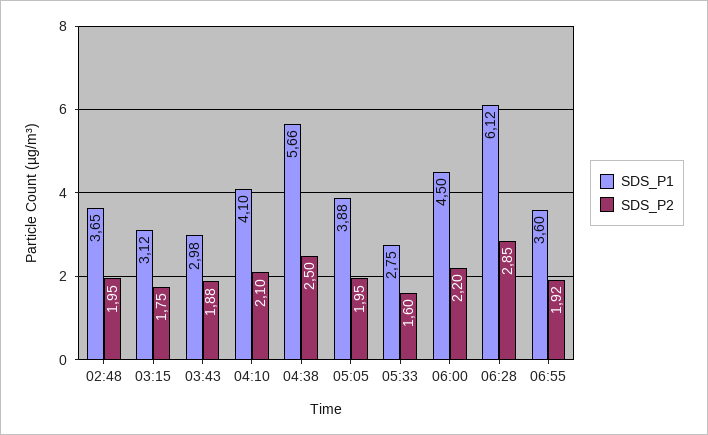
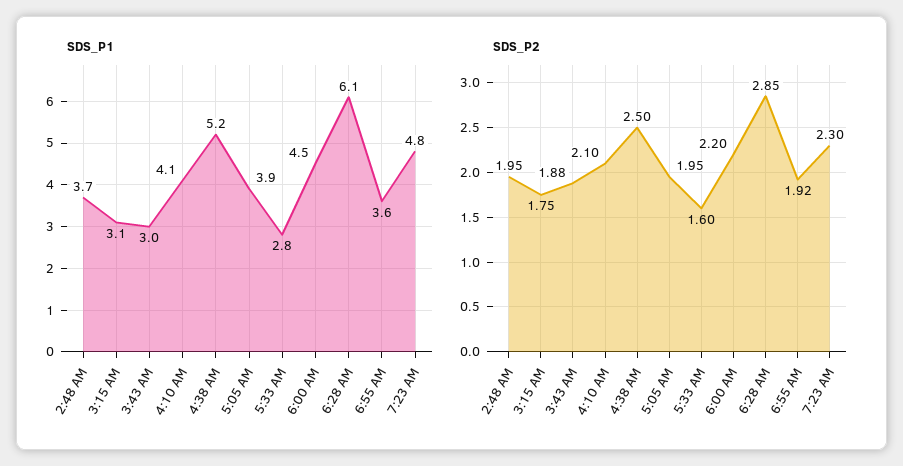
SDS_P1, 04:38: 5.66 -> 5.2
SDS_P1, 7:23 AM: none -> 4.8
SDS_P2, 7:23 AM: none -> 2.3

